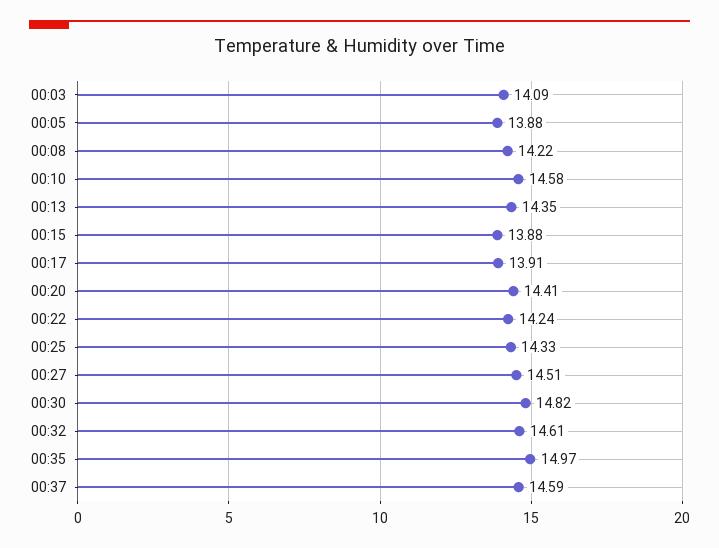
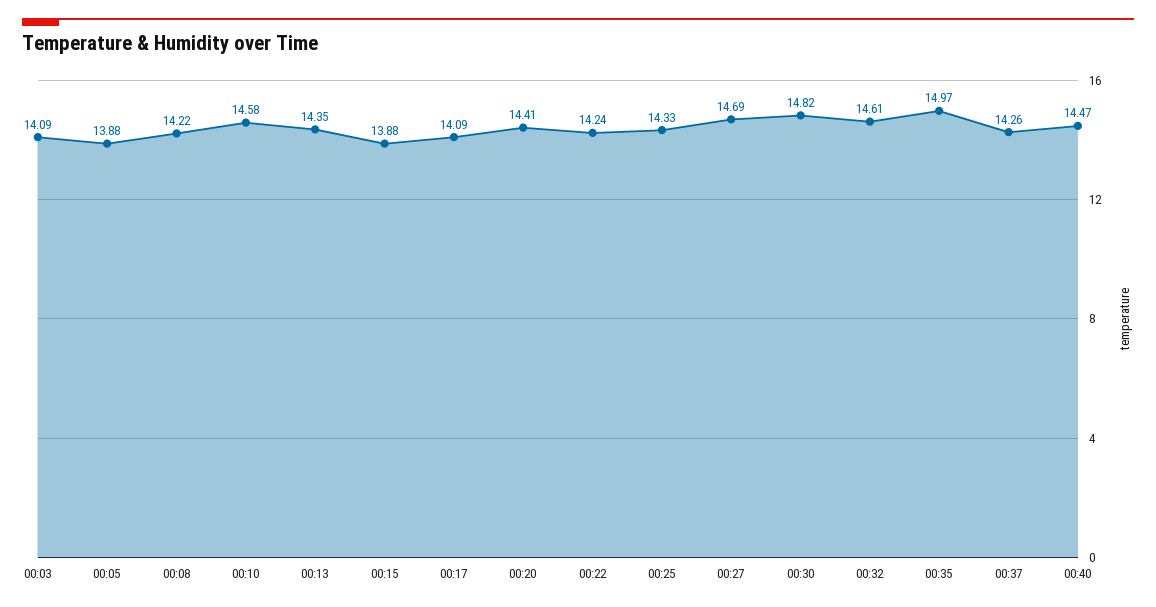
00:17: 13.91 -> 14.09
00:27: 14.51 -> 14.69
00:37: 14.59 -> 14.26
00:40: none -> 14.47

